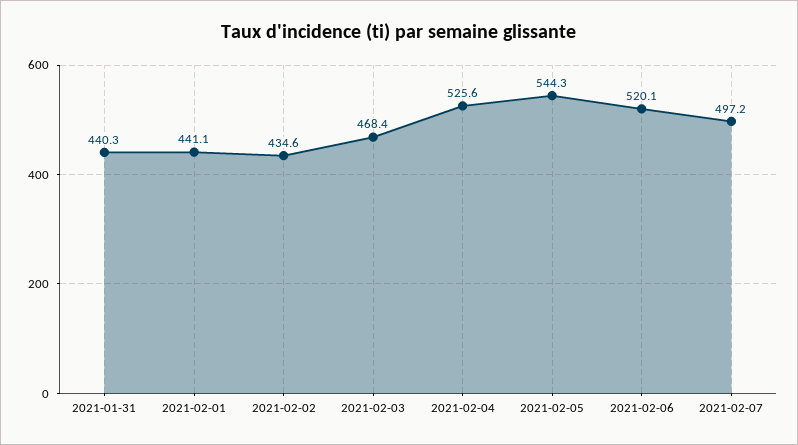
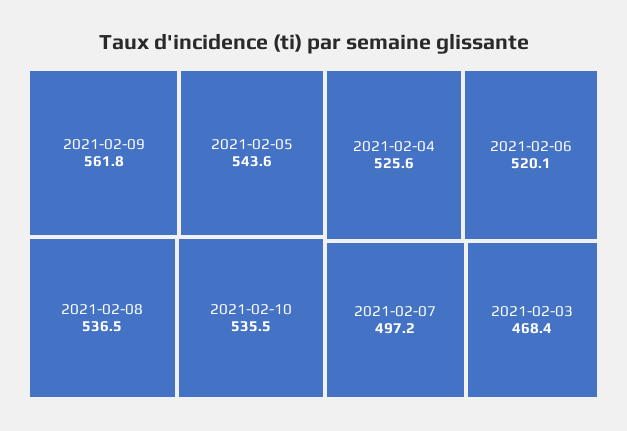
2021-01-31: 440.3 -> none
2021-02-01: 441.1 -> none
2021-02-02: 434.6 -> none
2021-02-05: 544.3 -> 543.6
2021-02-09: none -> 561.8
2021-02-08: none -> 536.5
2021-02-10: none -> 535.5

